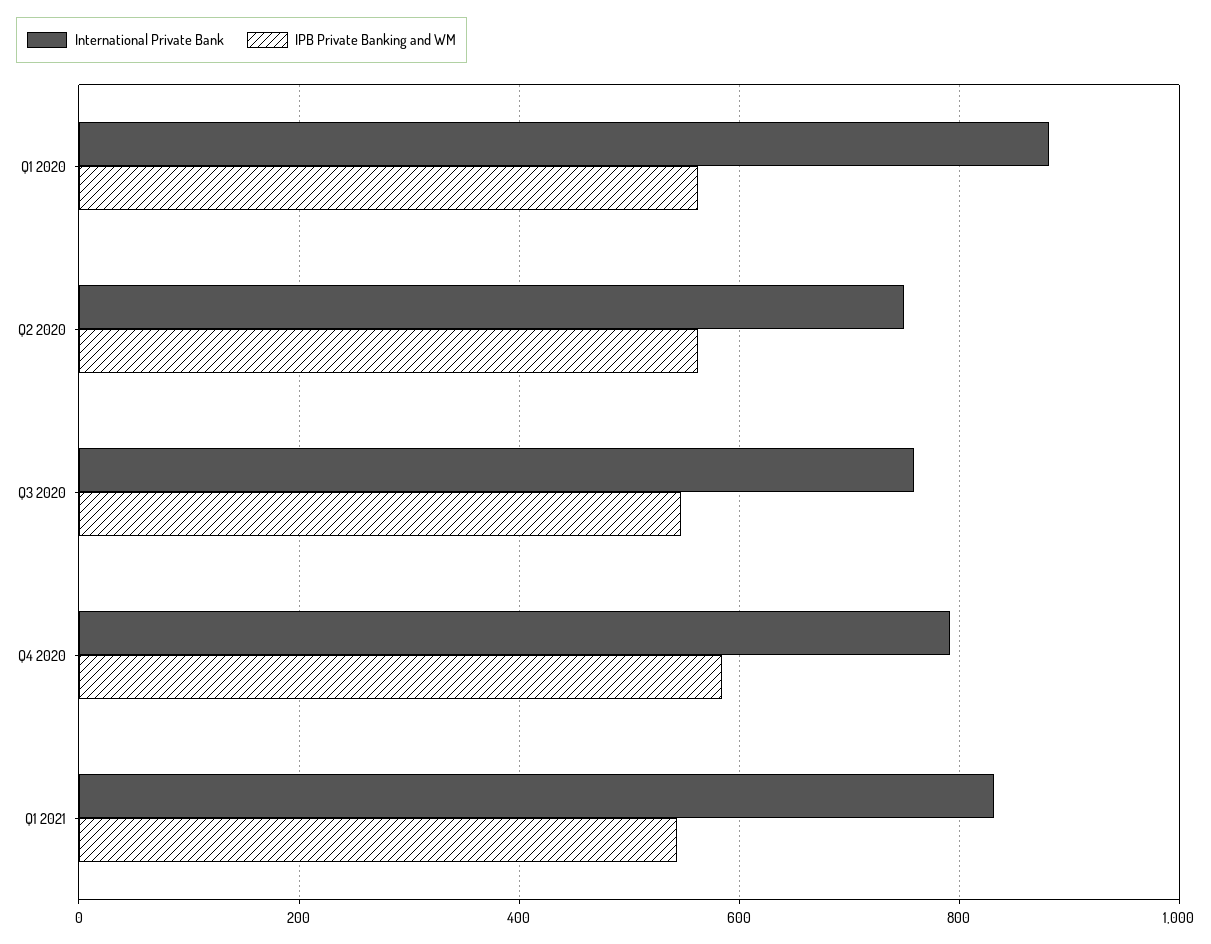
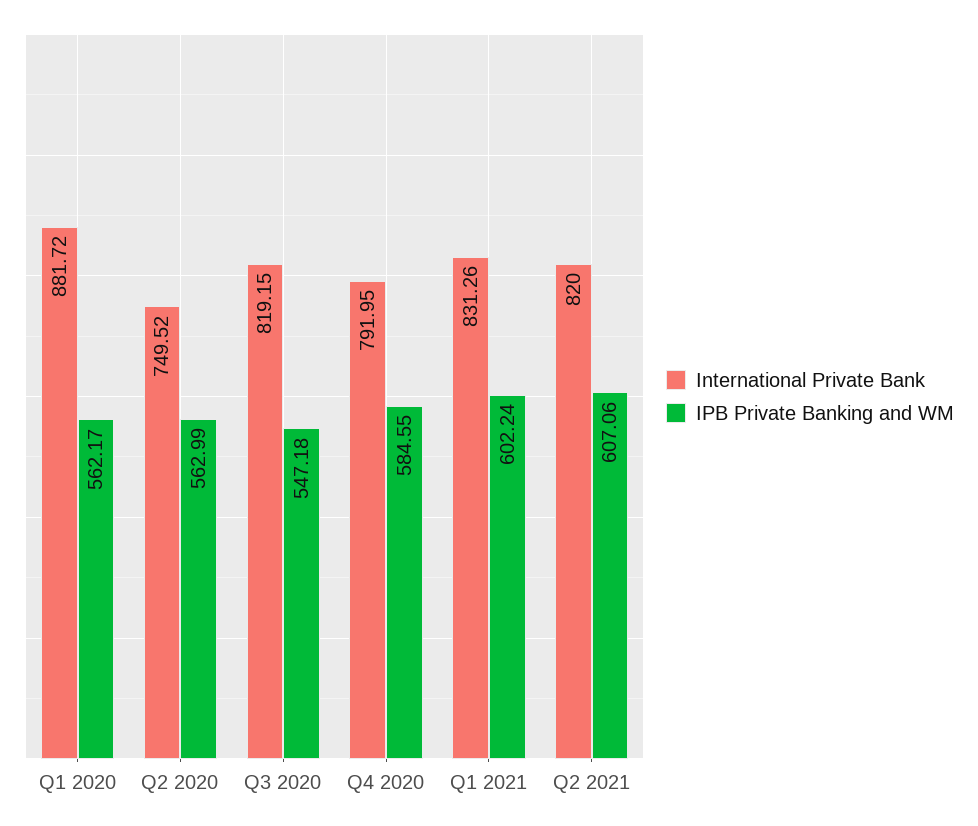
International Private Bank, Q3 2020: 760 -> 819.15
IPB Private Banking and WM, Q1 2021: 540 -> 602.24
International Private Bank, Q2 2021: none -> 820
IPB Private Banking and WM, Q2 2021: none -> 607.06

